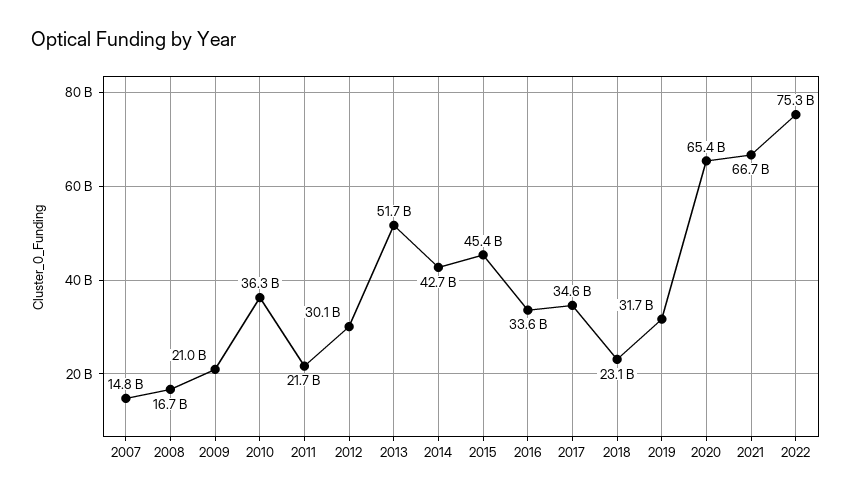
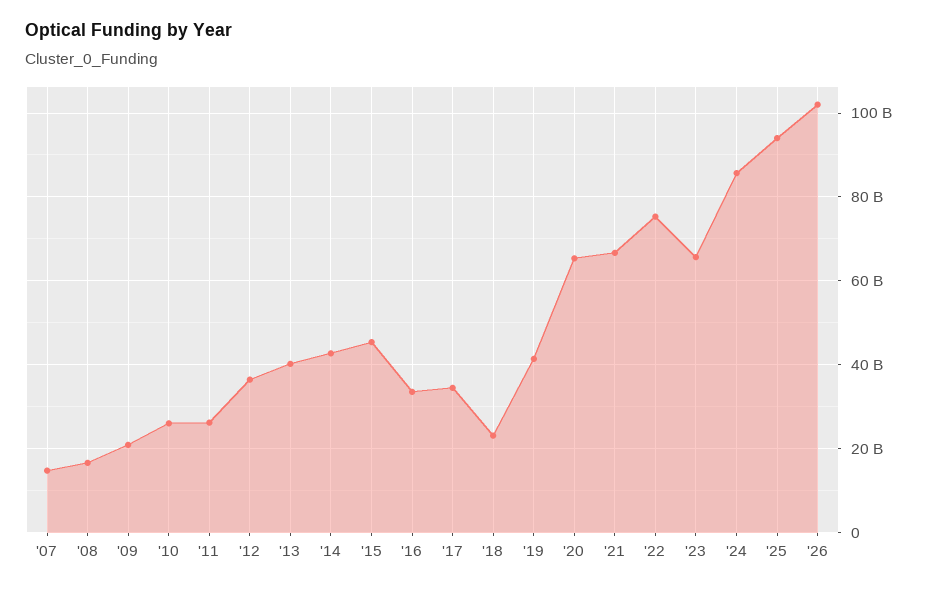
2010: 36300000000 -> 26000000000
2011: 21700000000 -> 26000000000
2012: 30100000000 -> 36000000000
2013: 51700000000 -> 40000000000
2019: 31700000000 -> 42000000000
'23: none -> 66000000000
'24: none -> 86000000000
'25: none -> 94000000000
'26: none -> 102000000000

